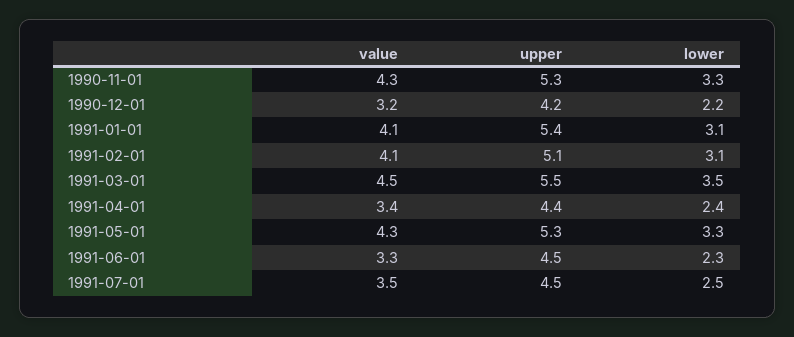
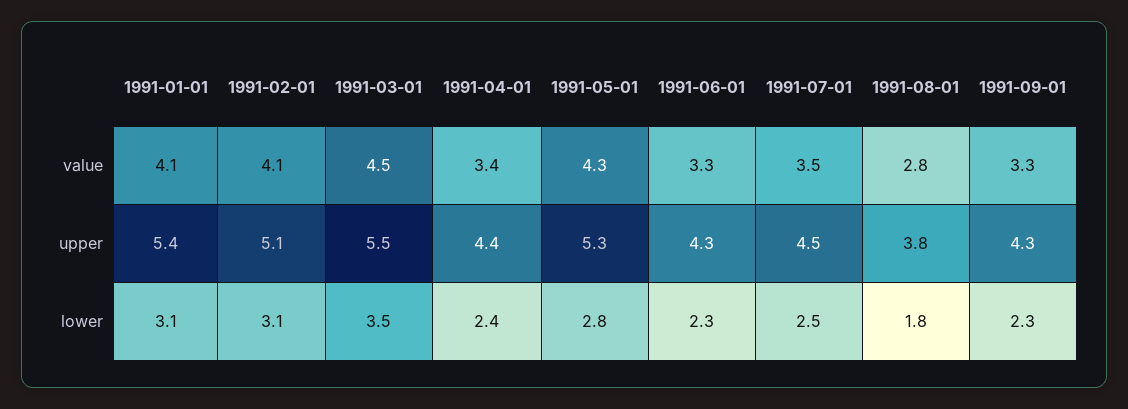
value, 1990-11-01: 4.3 -> none
upper, 1990-11-01: 5.3 -> none
lower, 1990-11-01: 3.3 -> none
value, 1990-12-01: 3.2 -> none
upper, 1990-12-01: 4.2 -> none
lower, 1990-12-01: 2.2 -> none
lower, 1991-05-01: 3.3 -> 2.8
upper, 1991-06-01: 4.5 -> 4.3
value, 1991-08-01: none -> 2.8
value, 1991-09-01: none -> 3.3
upper, 1991-08-01: none -> 3.8
upper, 1991-09-01: none -> 4.3
lower, 1991-08-01: none -> 1.8
lower, 1991-09-01: none -> 2.3

